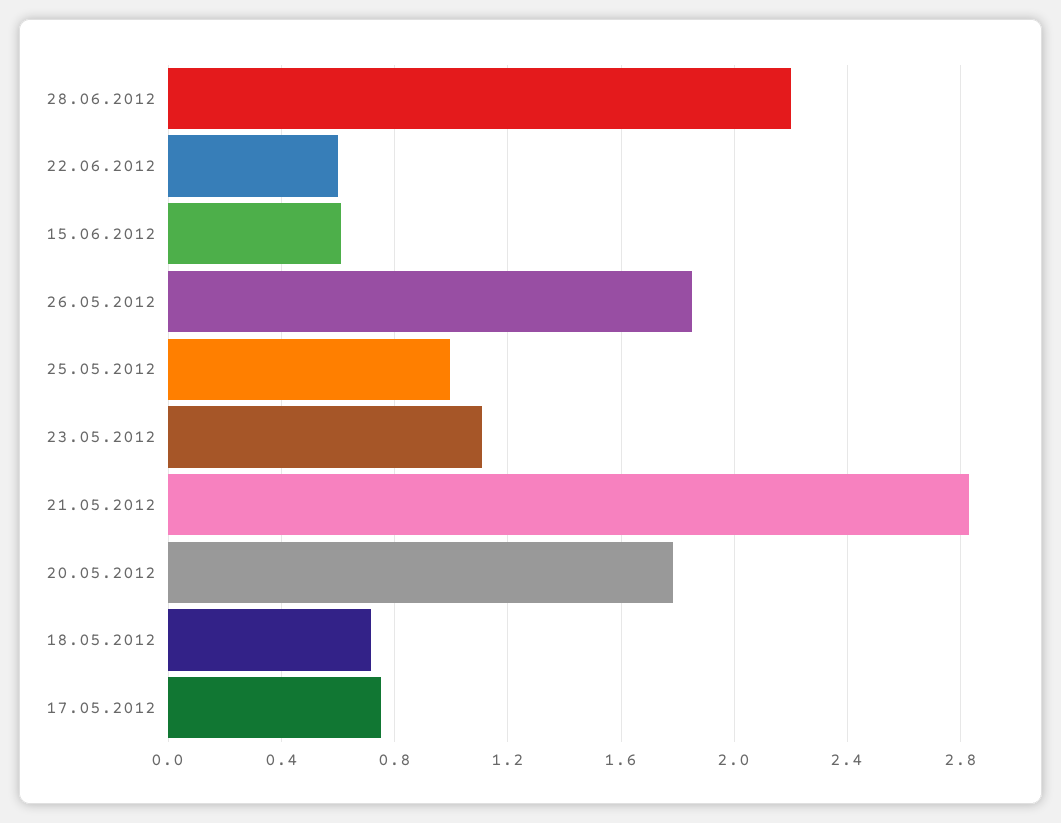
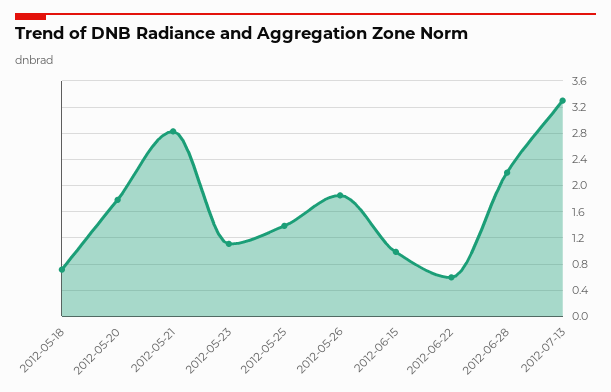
15.06.2012: 0.6 -> 1
25.05.2012: 1 -> 1.4
17.05.2012: 0.75 -> none
2012-07-13: none -> 3.3

